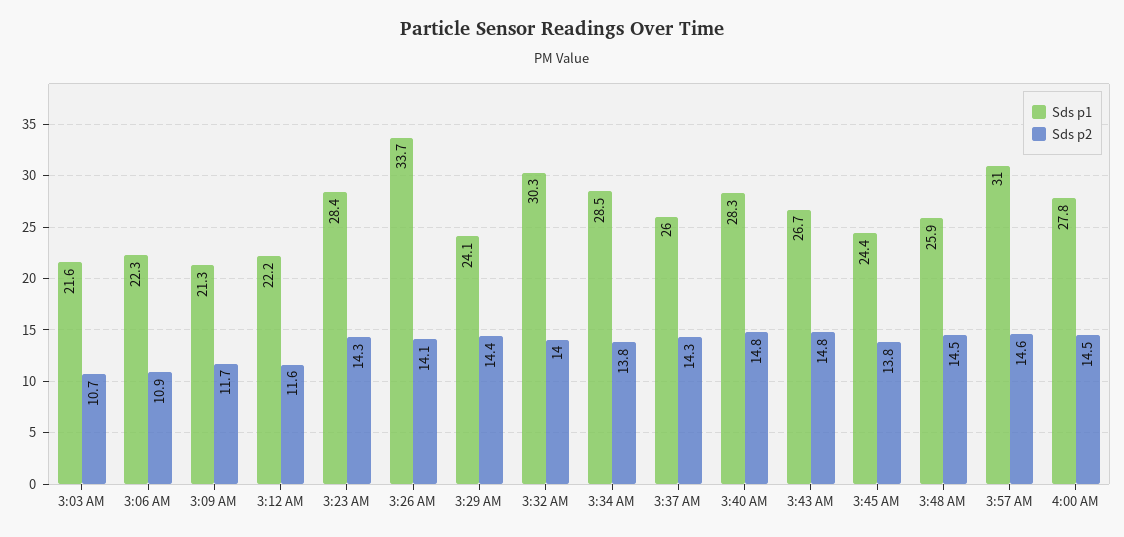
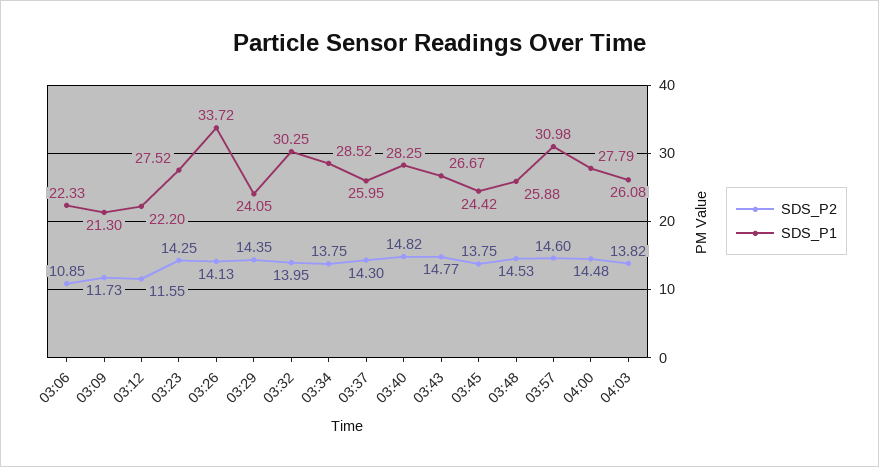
Sds p1, 3:03 AM: 21.6 -> none
Sds p2, 3:03 AM: 10.7 -> none
Sds p1, 3:23 AM: 28.4 -> 27.52
Sds p2, 04:03: none -> 13.82
Sds p1, 04:03: none -> 26.08

